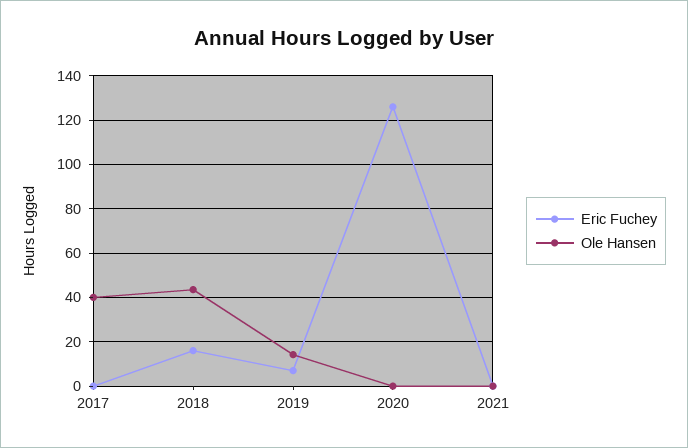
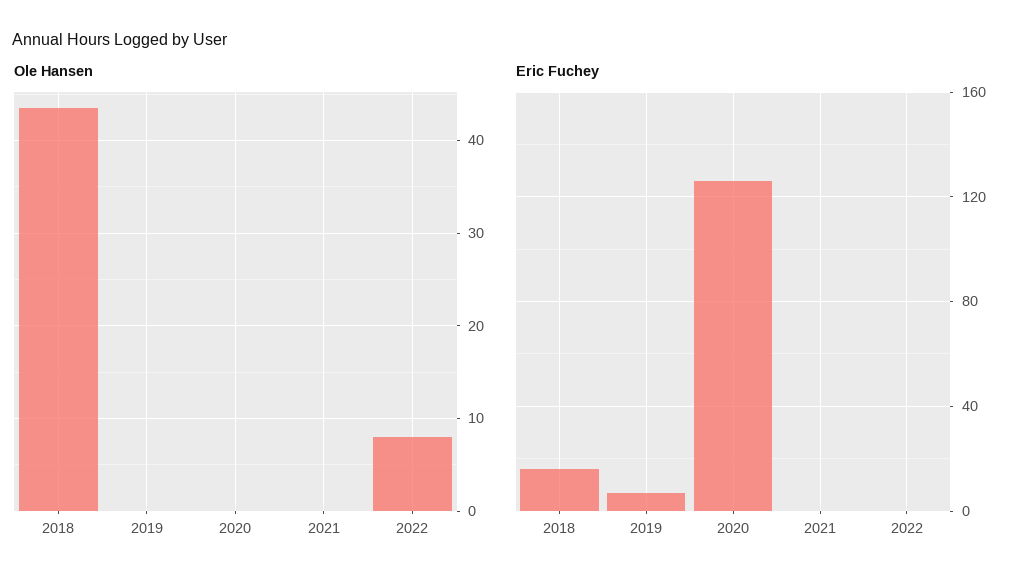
Eric Fuchey, 2017: 0 -> none
Ole Hansen, 2017: 40 -> none
Ole Hansen, 2019: 15 -> 0
Ole Hansen, 2022: none -> 8
Eric Fuchey, 2022: none -> 0

